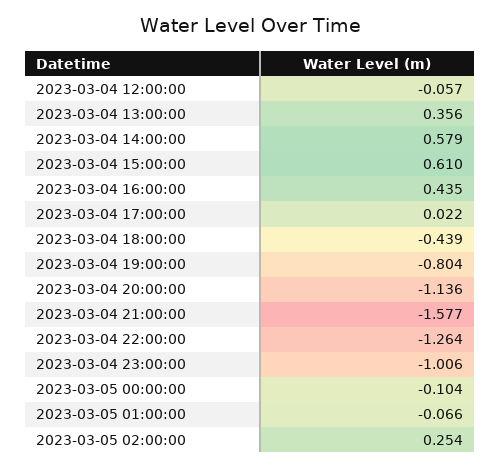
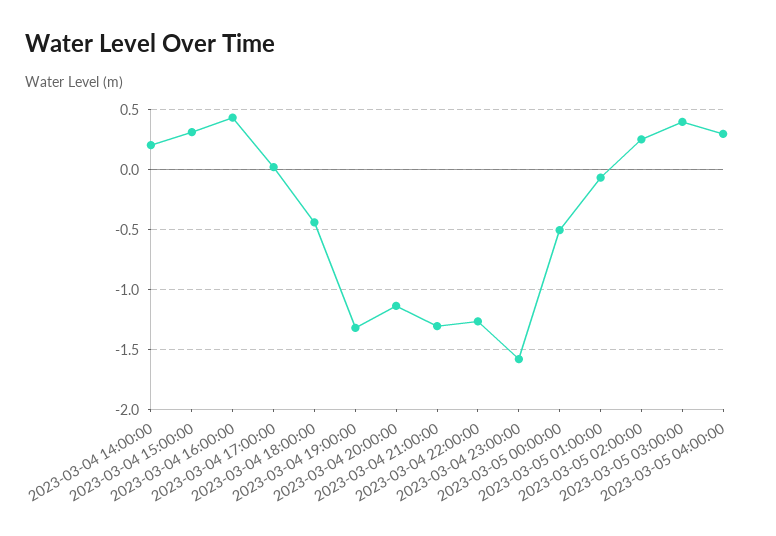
2023-03-04 12:00:00: -0.057 -> none
2023-03-04 13:00:00: 0.356 -> none
2023-03-04 14:00:00: 0.579 -> 0.2
2023-03-04 15:00:00: 0.61 -> 0.3
2023-03-04 19:00:00: -0.804 -> -1.3
2023-03-04 21:00:00: -1.577 -> -1.3
2023-03-04 23:00:00: -1.006 -> -1.6
2023-03-05 00:00:00: -0.104 -> -0.5
2023-03-05 03:00:00: none -> 0.4
2023-03-05 04:00:00: none -> 0.3

